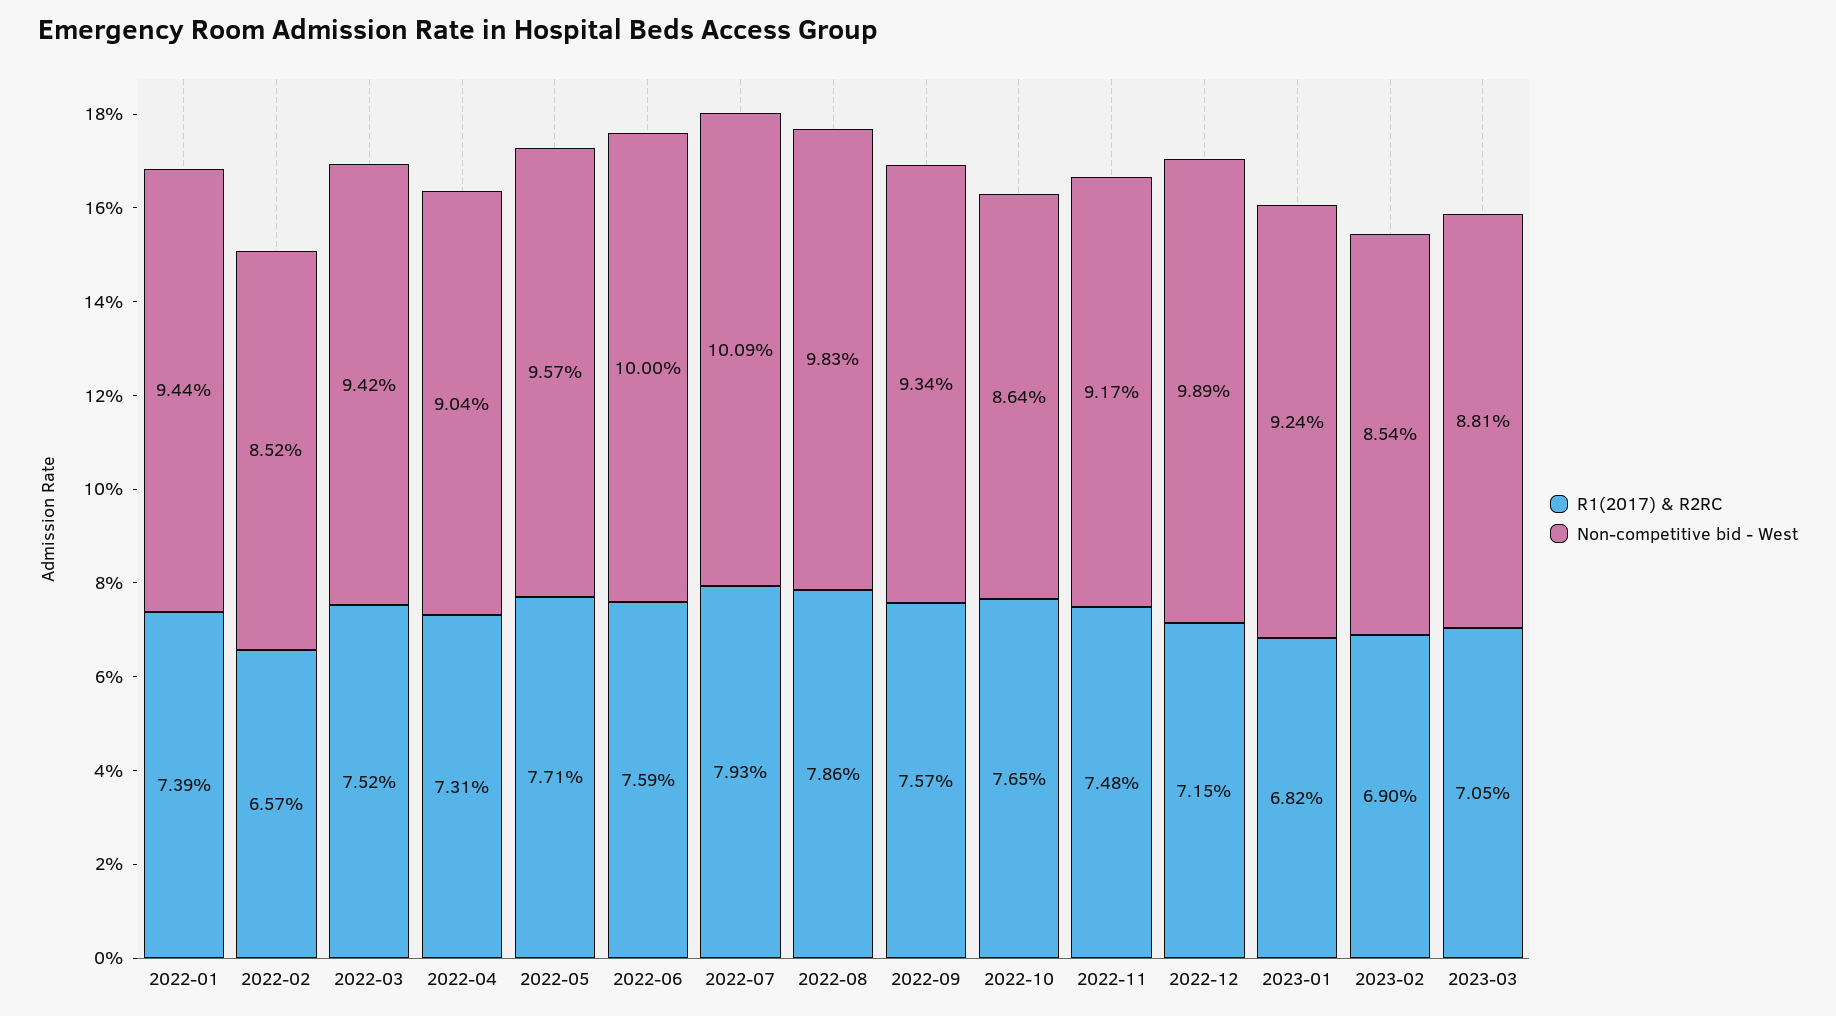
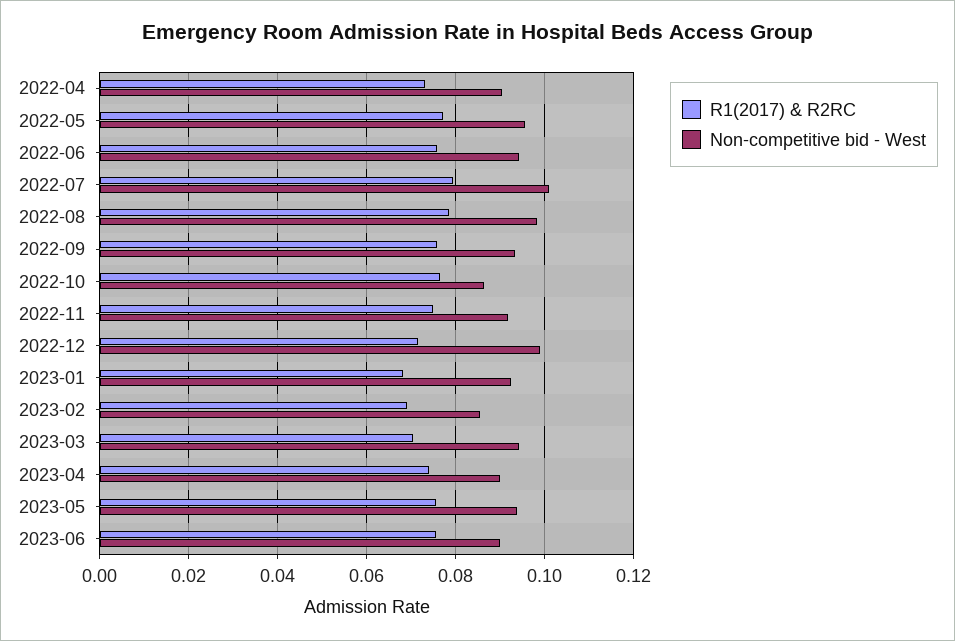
R1(2017) & R2RC, 2022-01: 0.0739 -> none
Non-competitive bid - West, 2022-01: 0.0944 -> none
R1(2017) & R2RC, 2022-02: 0.0657 -> none
Non-competitive bid - West, 2022-02: 0.0852 -> none
R1(2017) & R2RC, 2022-03: 0.0752 -> none
Non-competitive bid - West, 2022-03: 0.0942 -> none
Non-competitive bid - West, 2022-06: 0.1 -> 0.094
Non-competitive bid - West, 2023-03: 0.0881 -> 0.094
R1(2017) & R2RC, 2023-04: none -> 0.074
Non-competitive bid - West, 2023-04: none -> 0.09
R1(2017) & R2RC, 2023-05: none -> 0.076
Non-competitive bid - West, 2023-05: none -> 0.094
R1(2017) & R2RC, 2023-06: none -> 0.076
Non-competitive bid - West, 2023-06: none -> 0.09

